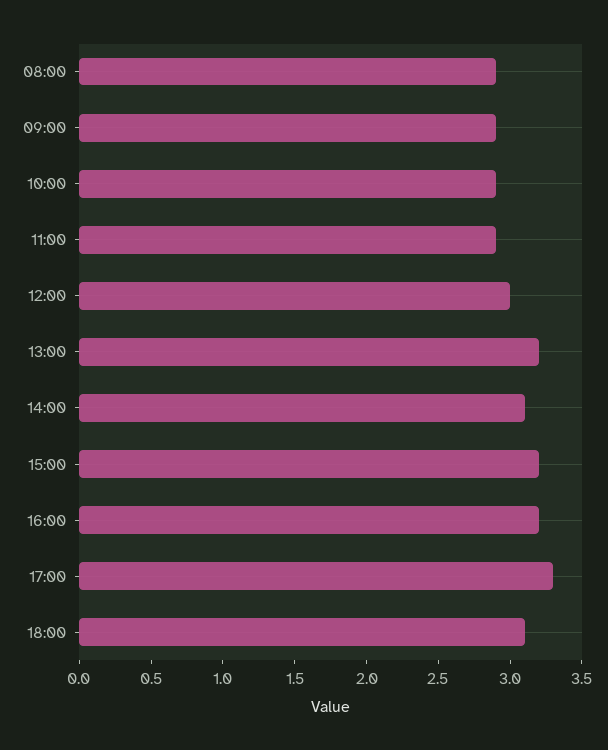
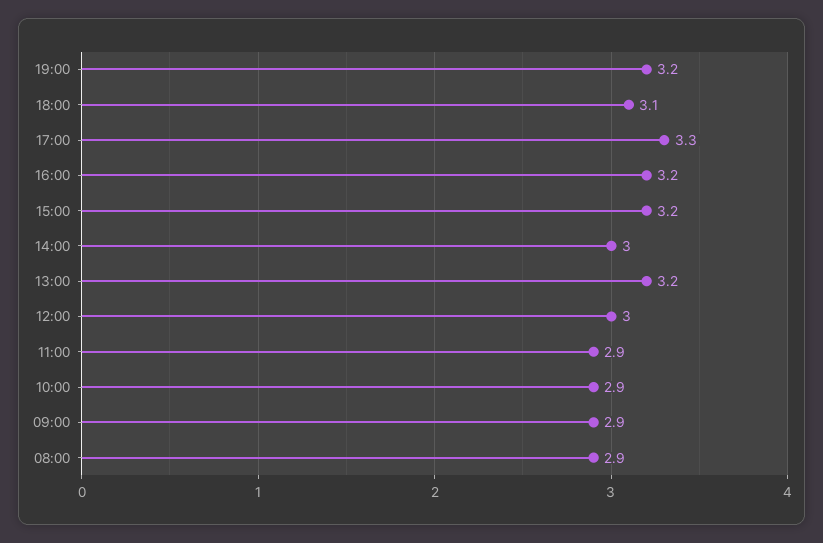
14:00: 3.1 -> 3
19:00: none -> 3.2

